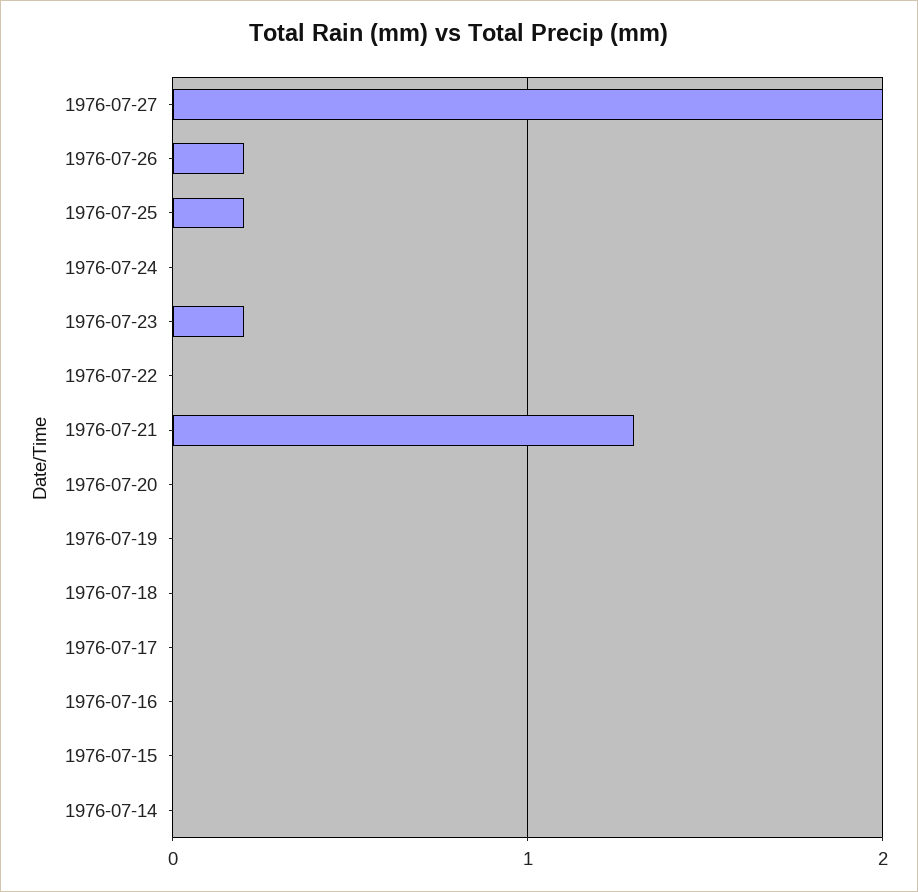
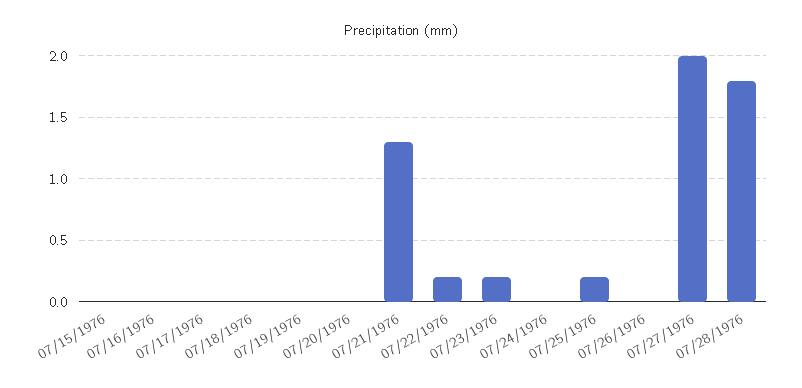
1976-07-26: 0.2 -> 0
1976-07-22: 0 -> 0.2
1976-07-14: 0 -> none
07/28/1976: none -> 1.8

